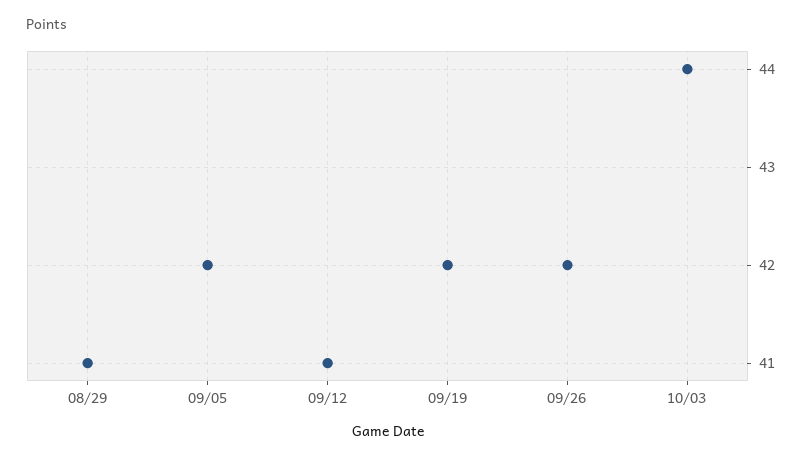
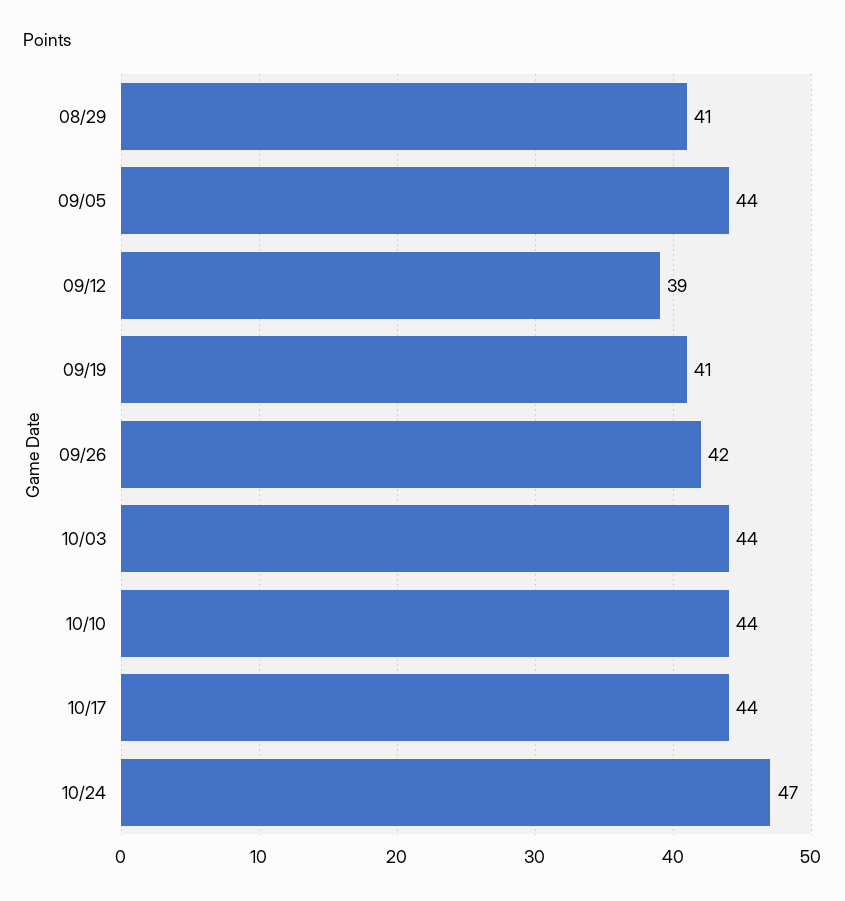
09/05: 42 -> 44
09/12: 41 -> 39
09/19: 42 -> 41
10/10: none -> 44
10/17: none -> 44
10/24: none -> 47

